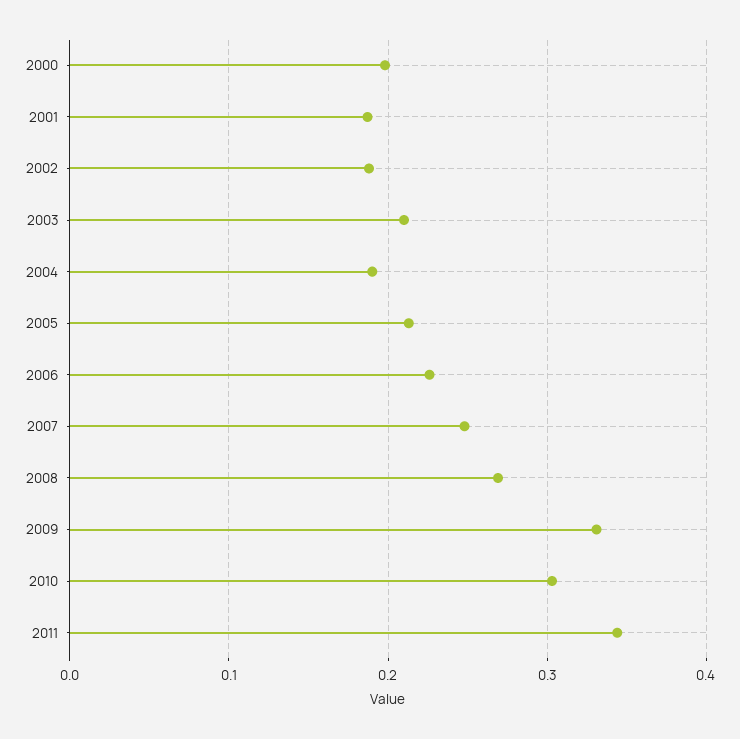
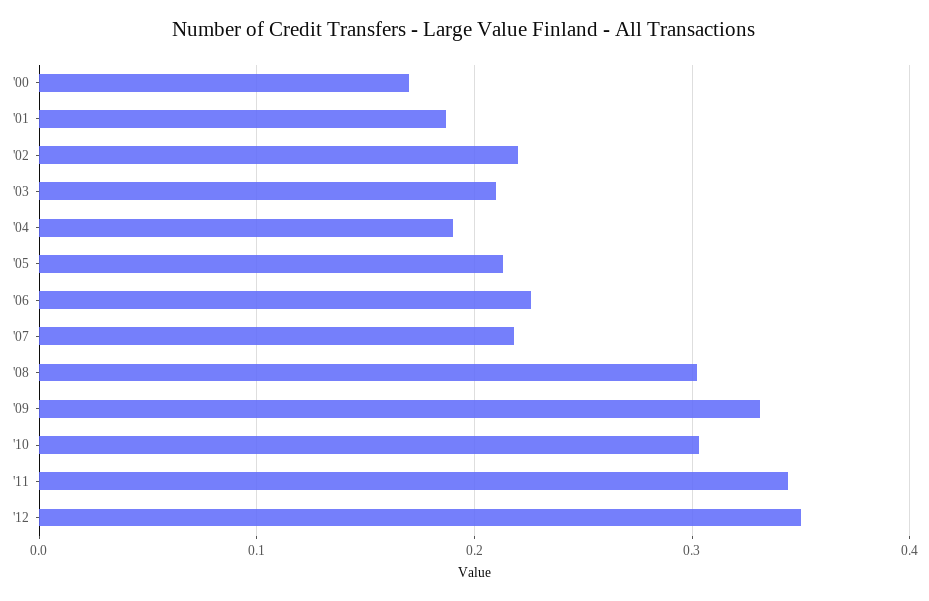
2000: 0.2 -> 0.17
2002: 0.19 -> 0.22
2007: 0.25 -> 0.22
2008: 0.27 -> 0.3
'12: none -> 0.35

